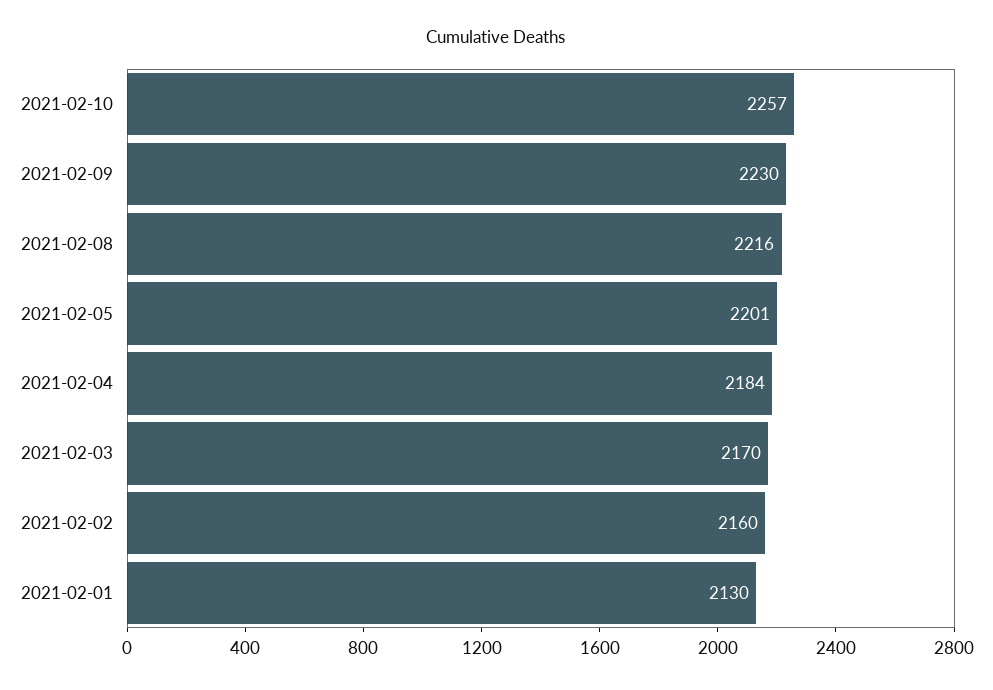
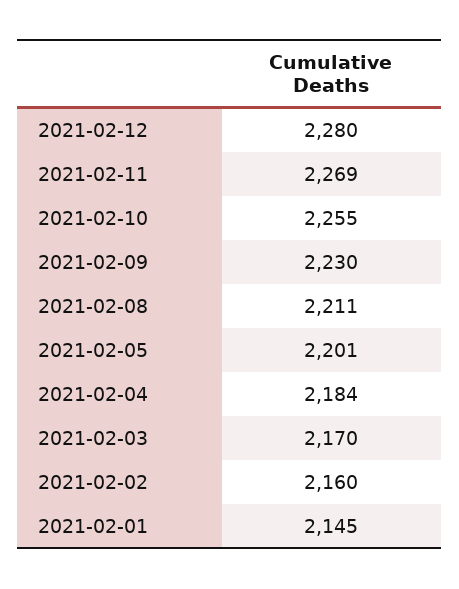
2021-02-10: 2257 -> 2255
2021-02-08: 2216 -> 2211
2021-02-01: 2130 -> 2145
2021-02-12: none -> 2280
2021-02-11: none -> 2269

